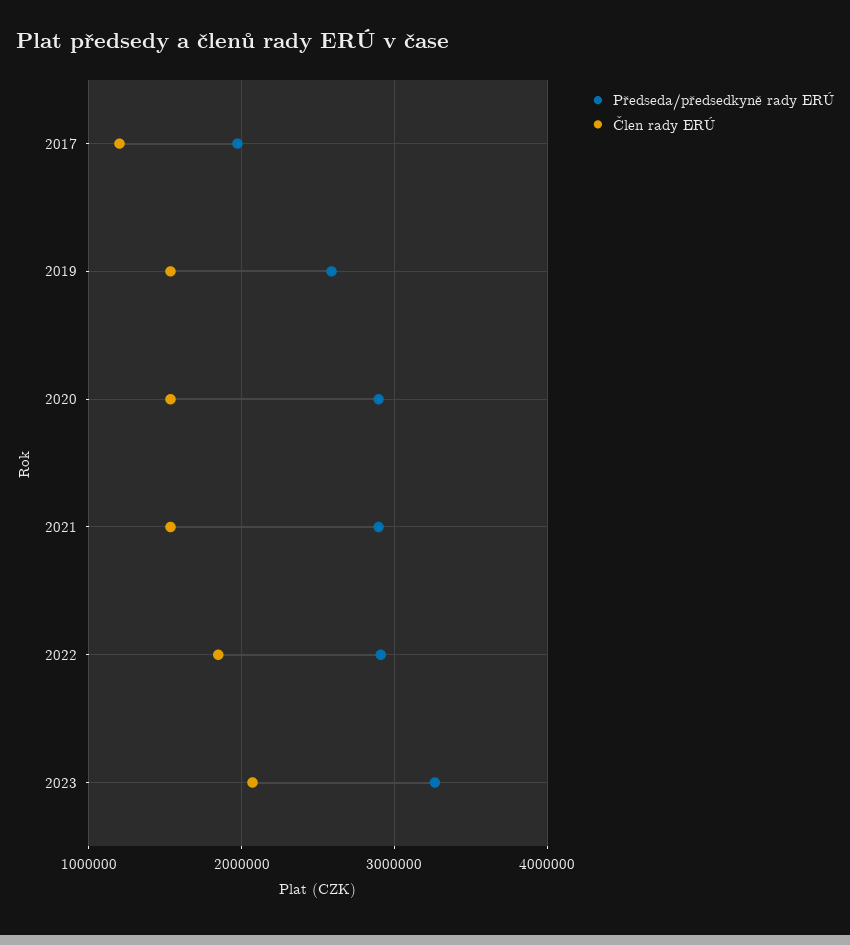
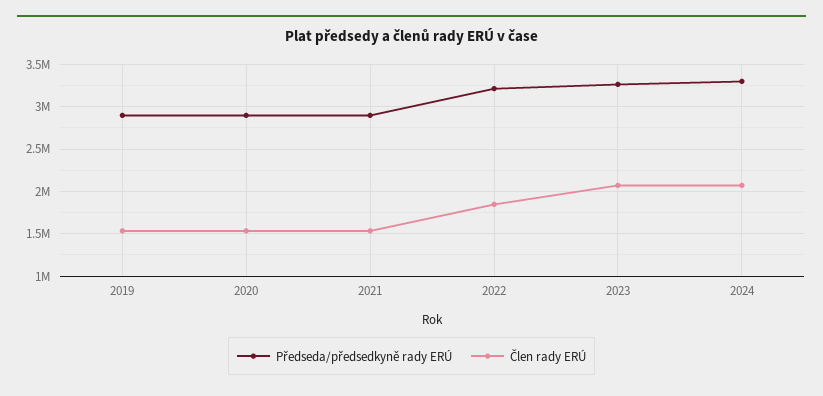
Předseda/předsedkyně rady ERÚ, 2017: 2000000 -> none
Člen rady ERÚ, 2017: 1200000 -> none
Předseda/předsedkyně rady ERÚ, 2019: 2600000 -> 2900000
Předseda/předsedkyně rady ERÚ, 2022: 2900000 -> 3200000
Předseda/předsedkyně rady ERÚ, 2024: none -> 3300000
Člen rady ERÚ, 2024: none -> 2100000

